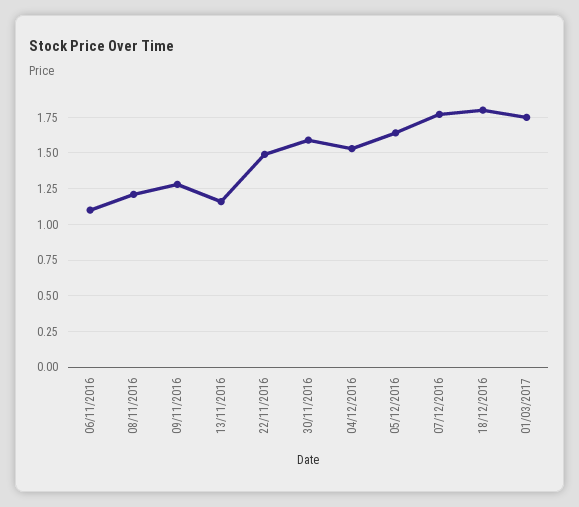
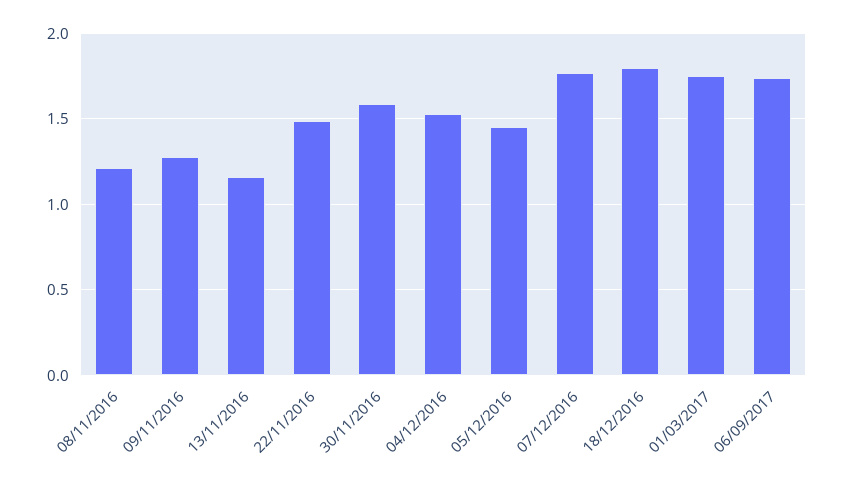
06/11/2016: 1.1 -> none
05/12/2016: 1.65 -> 1.45
06/09/2017: none -> 1.75

